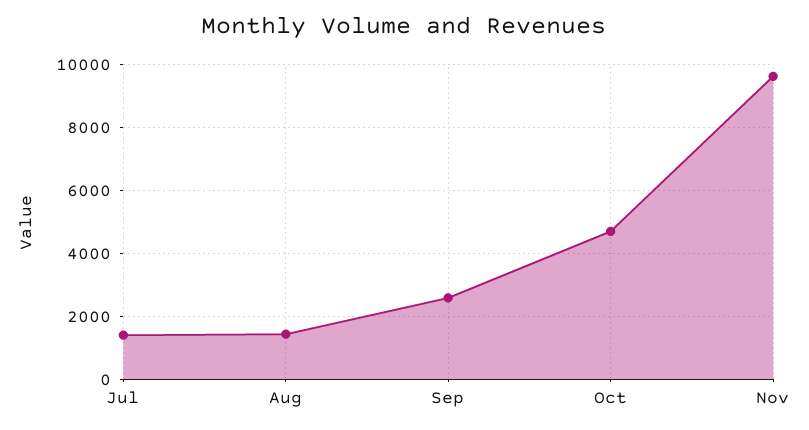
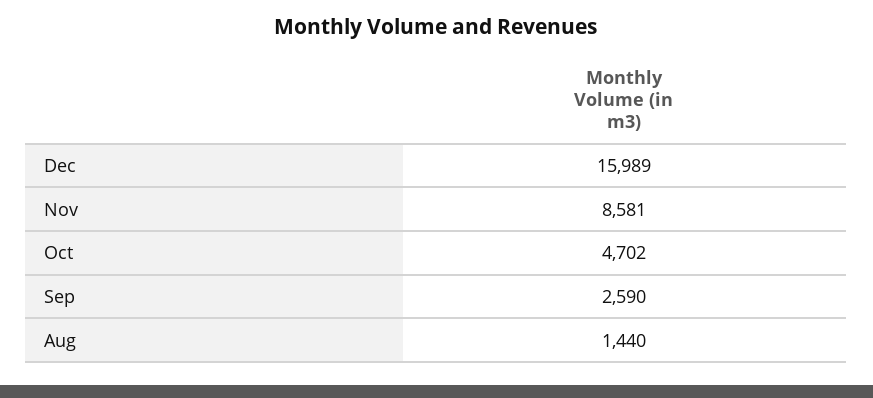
Jul: 1400 -> none
Nov: 9600 -> 8581
Dec: none -> 15989

